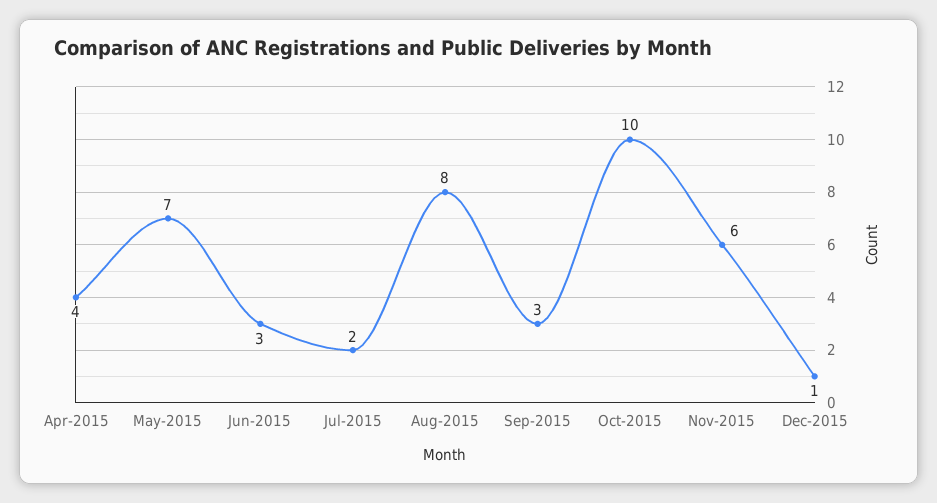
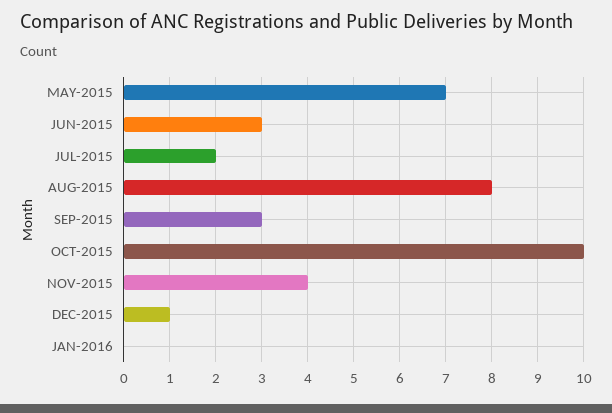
Apr-2015: 4 -> none
Nov-2015: 6 -> 4
JAN-2016: none -> 0

